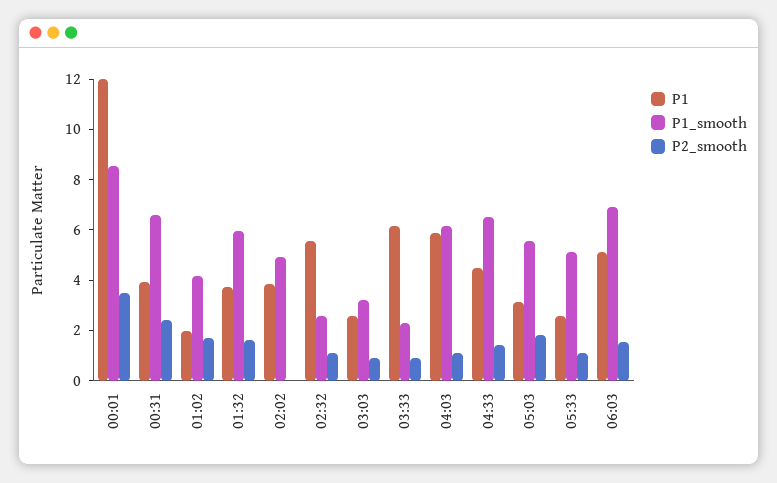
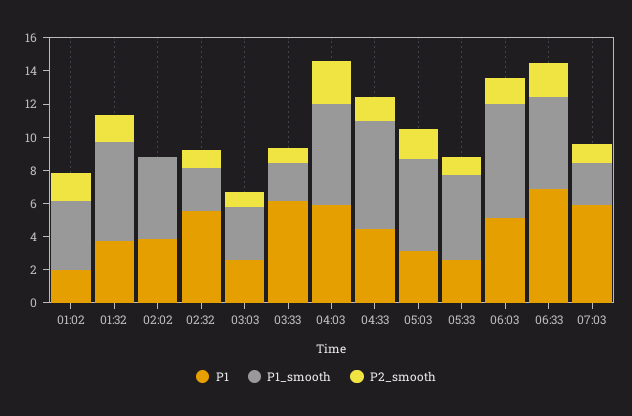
P1, 00:01: 12 -> none
P1_smooth, 00:01: 8.5 -> none
P2_smooth, 00:01: 3.5 -> none
P1, 00:31: 4 -> none
P1_smooth, 00:31: 6.5 -> none
P2_smooth, 00:31: 2.5 -> none
P2_smooth, 04:03: 1 -> 2.5
P1, 06:33: none -> 7
P1_smooth, 06:33: none -> 5.5
P2_smooth, 06:33: none -> 2
P1, 07:03: none -> 6
P1_smooth, 07:03: none -> 2.5
P2_smooth, 07:03: none -> 1

